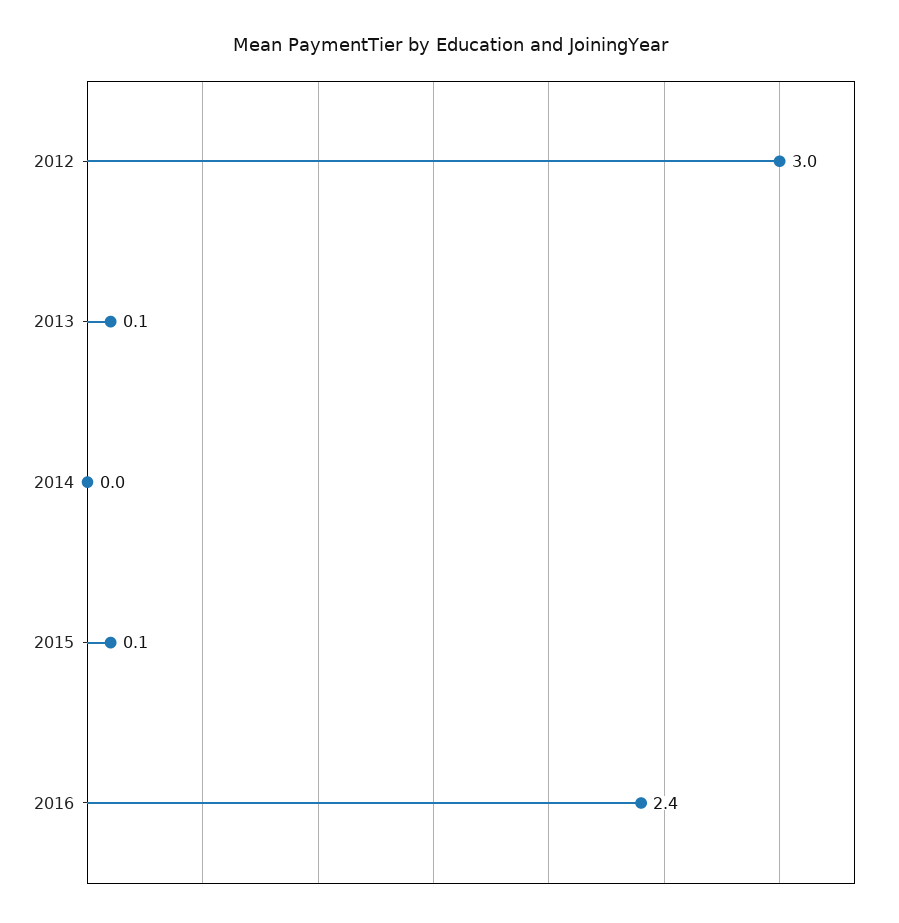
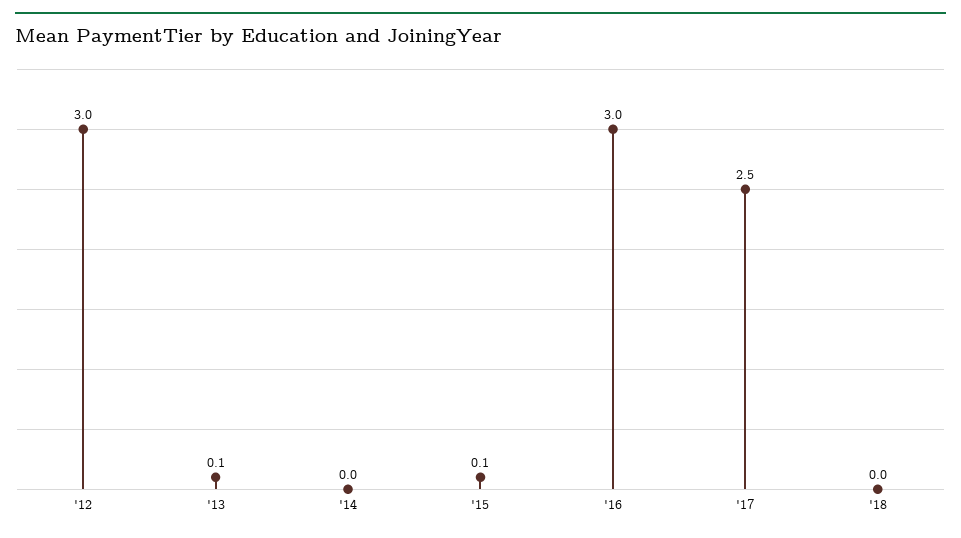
2016: 2.4 -> 3
'17: none -> 2.5
'18: none -> 0

